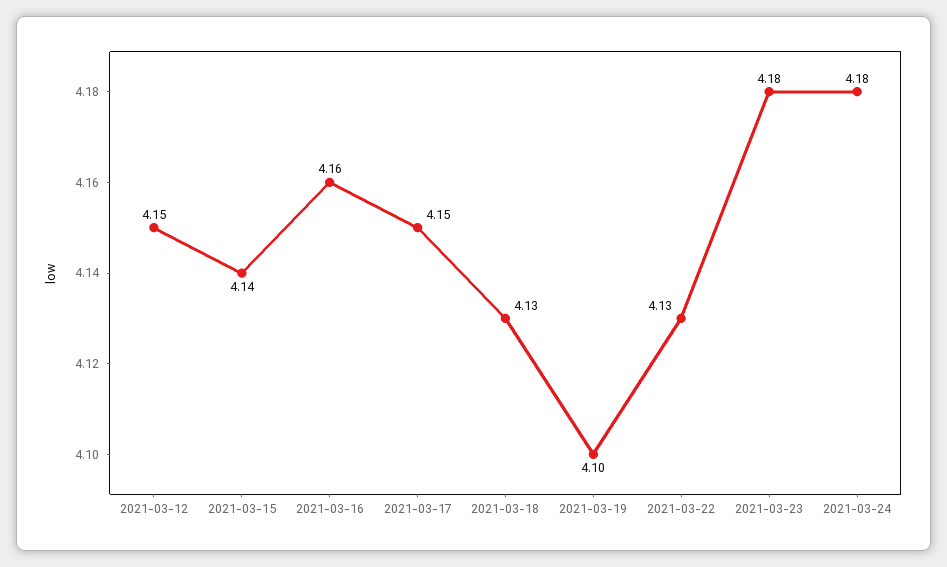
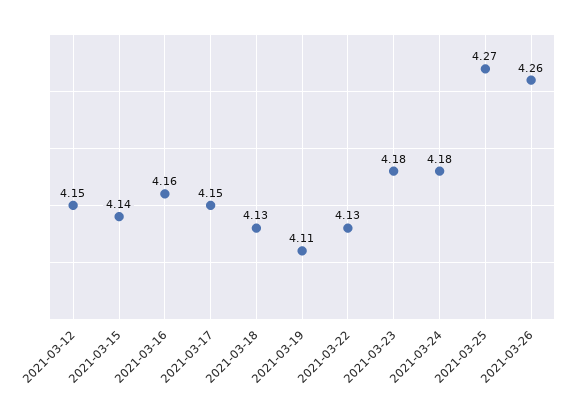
2021-03-19: 4.1 -> 4.11
2021-03-25: none -> 4.27
2021-03-26: none -> 4.26

